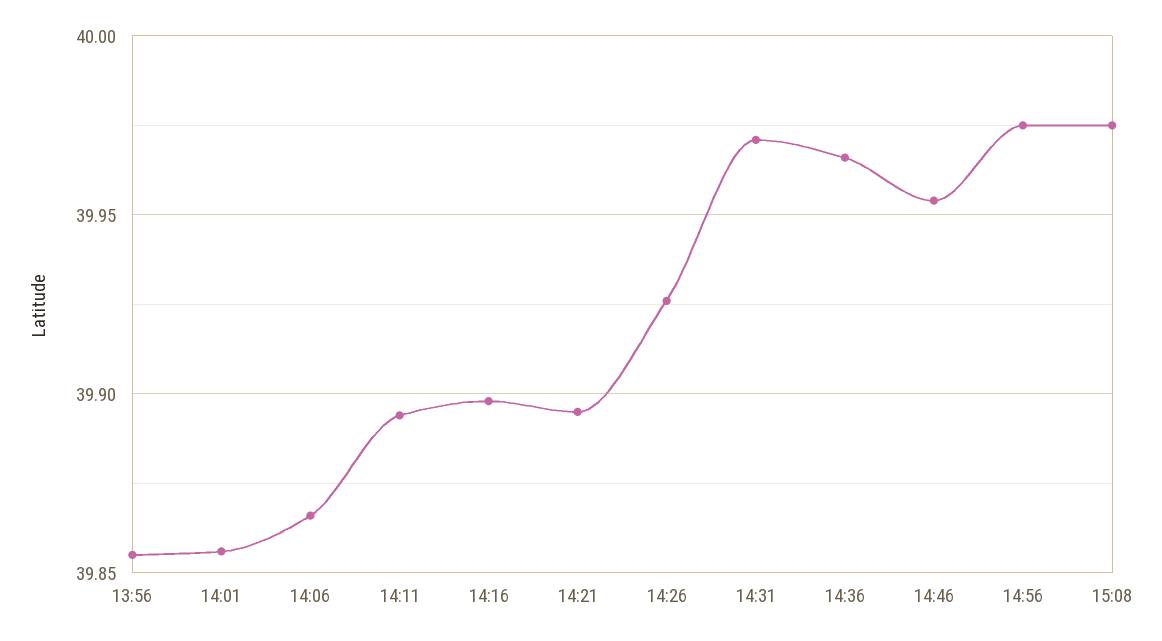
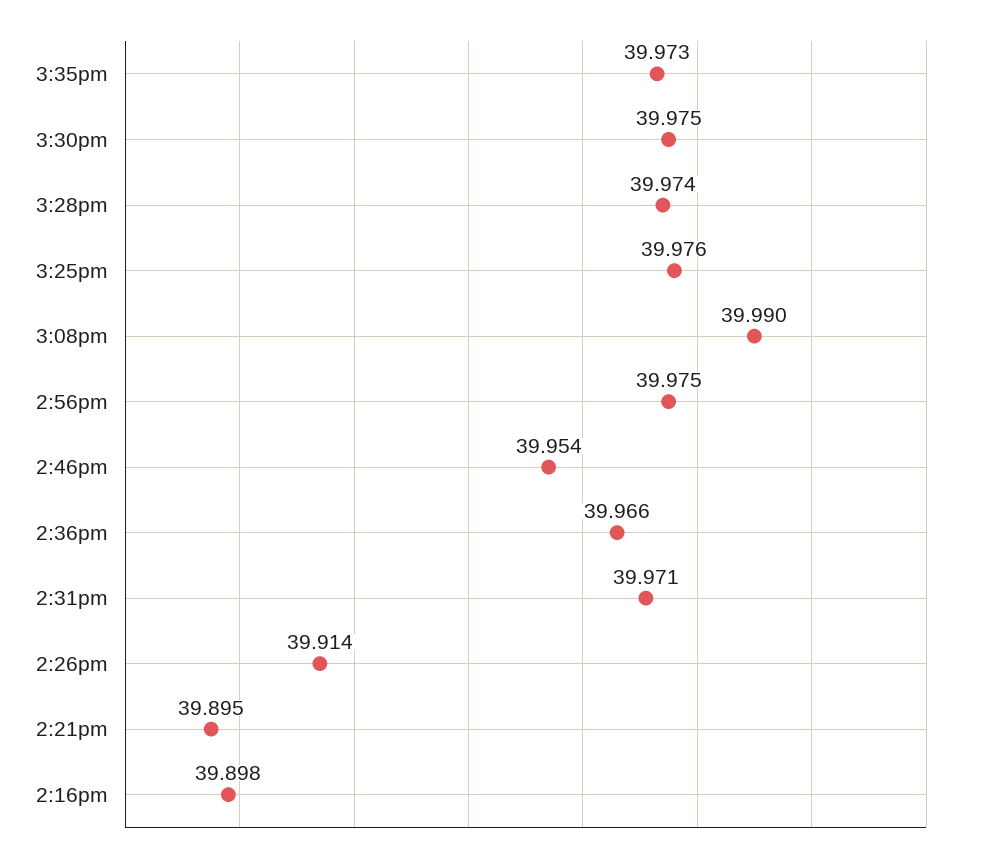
13:56: 39.855 -> none
14:01: 39.855 -> none
14:06: 39.865 -> none
14:11: 39.895 -> none
14:26: 39.925 -> 39.914
15:08: 39.975 -> 39.99
3:35pm: none -> 39.973
3:30pm: none -> 39.975
3:28pm: none -> 39.974
3:25pm: none -> 39.976

